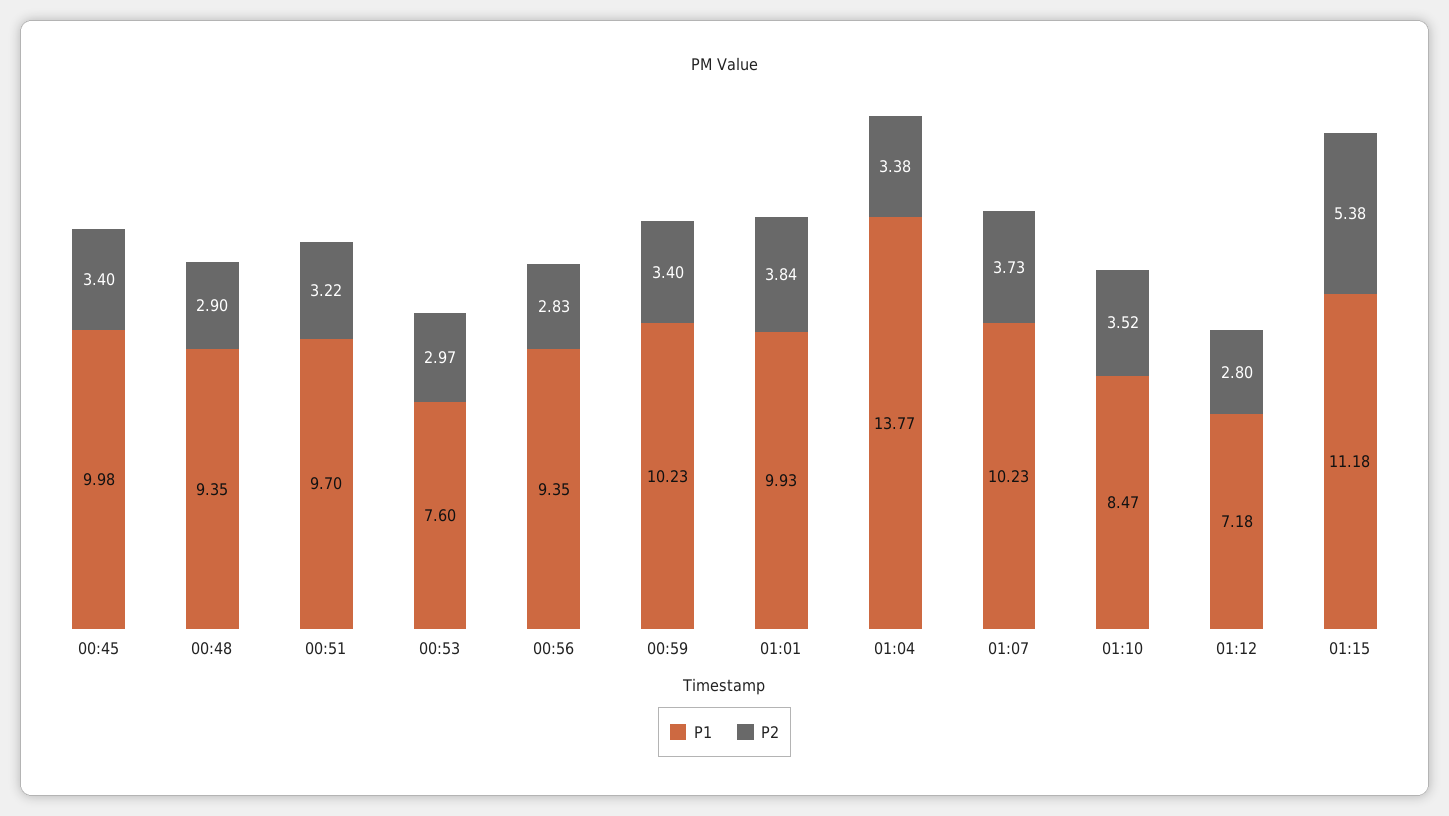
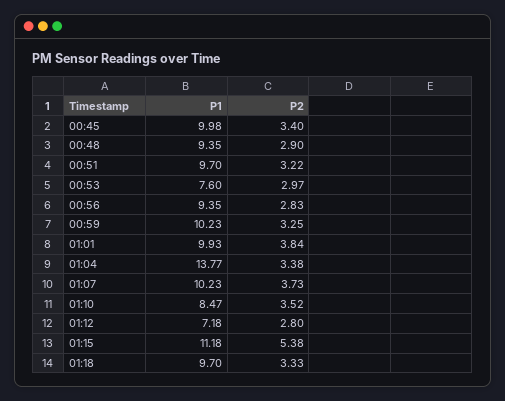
P2, 00:59: 3.4 -> 3.25
P1, 01:18: none -> 9.7
P2, 01:18: none -> 3.33

